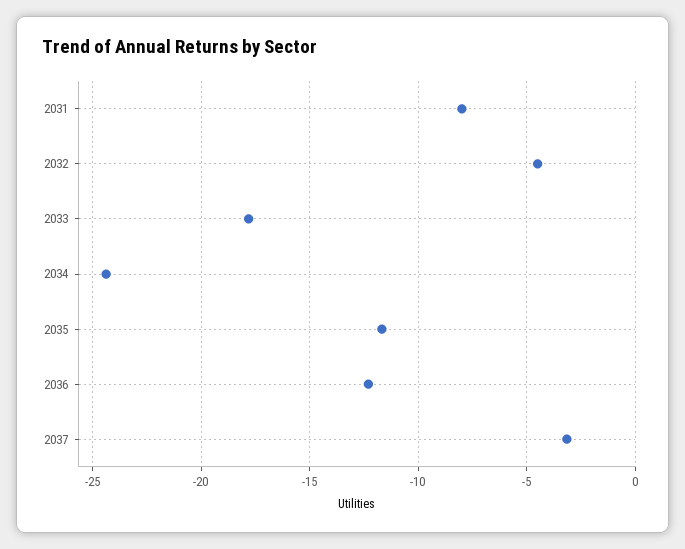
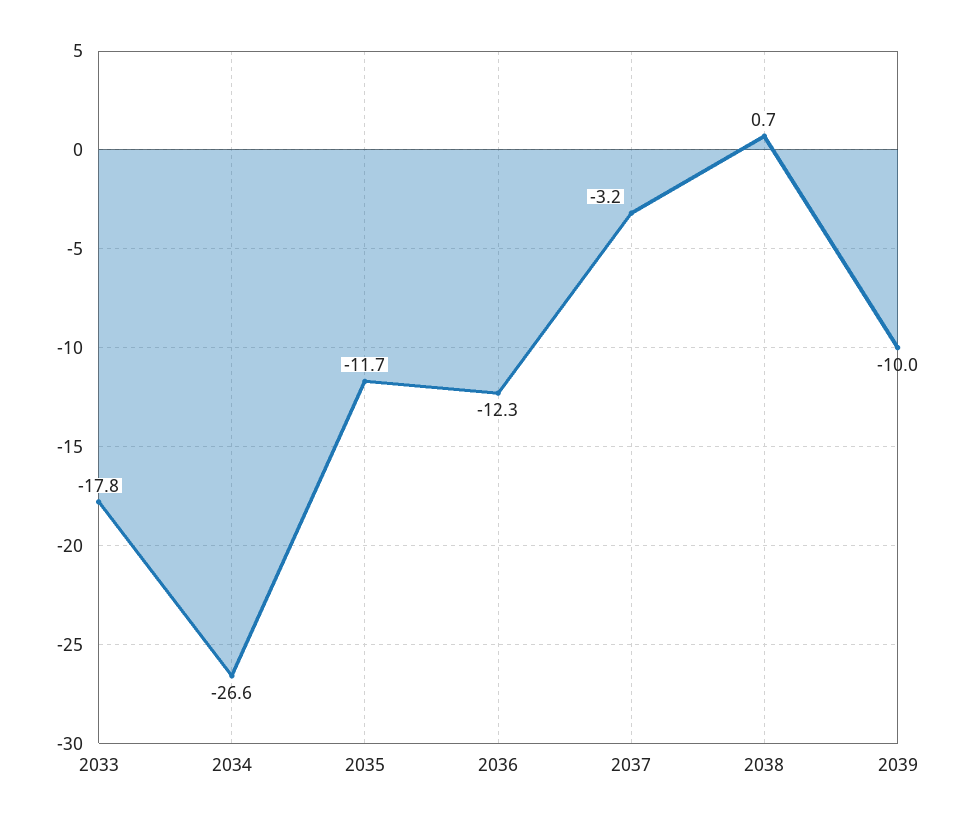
2031: -8 -> none
2032: -4.5 -> none
2034: -24.5 -> -26.6
2038: none -> 0.7
2039: none -> -10

